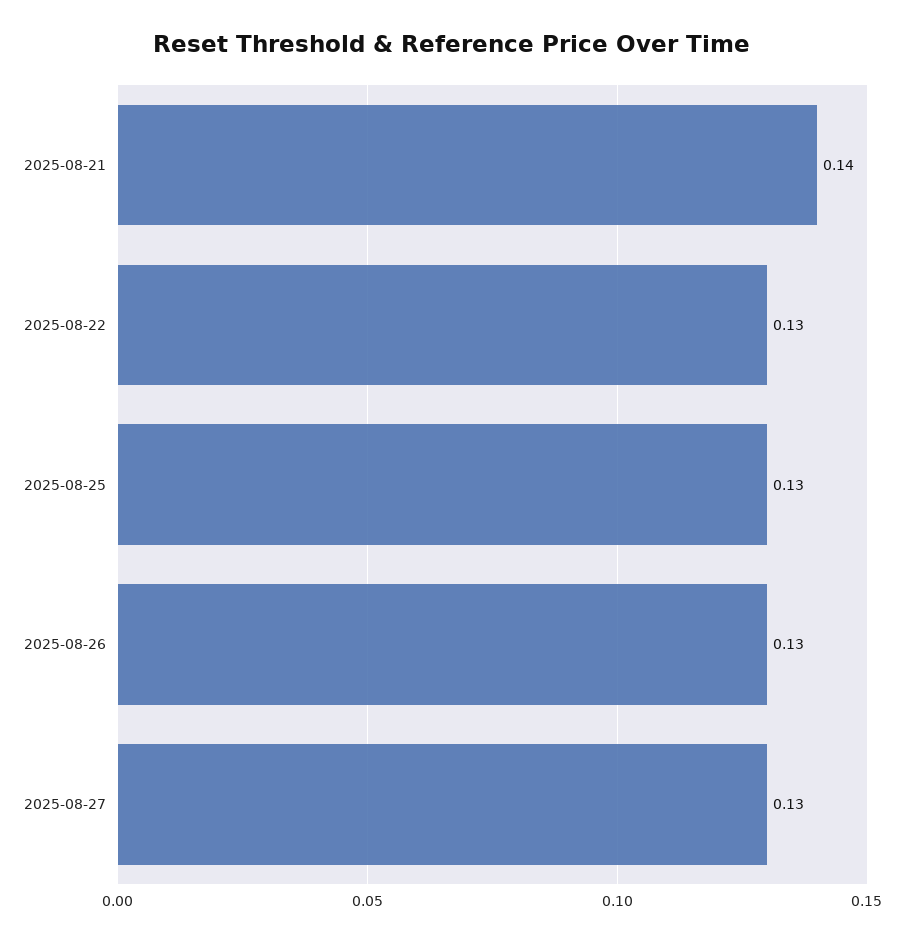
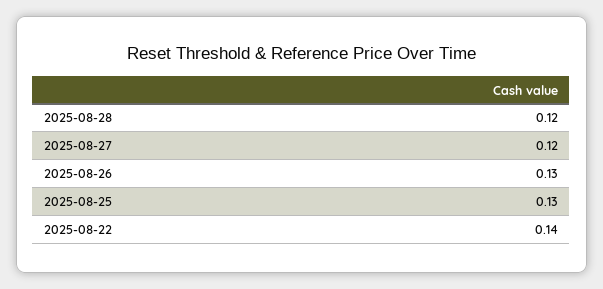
2025-08-21: 0.14 -> none
2025-08-22: 0.13 -> 0.14
2025-08-27: 0.13 -> 0.12
2025-08-28: none -> 0.12

